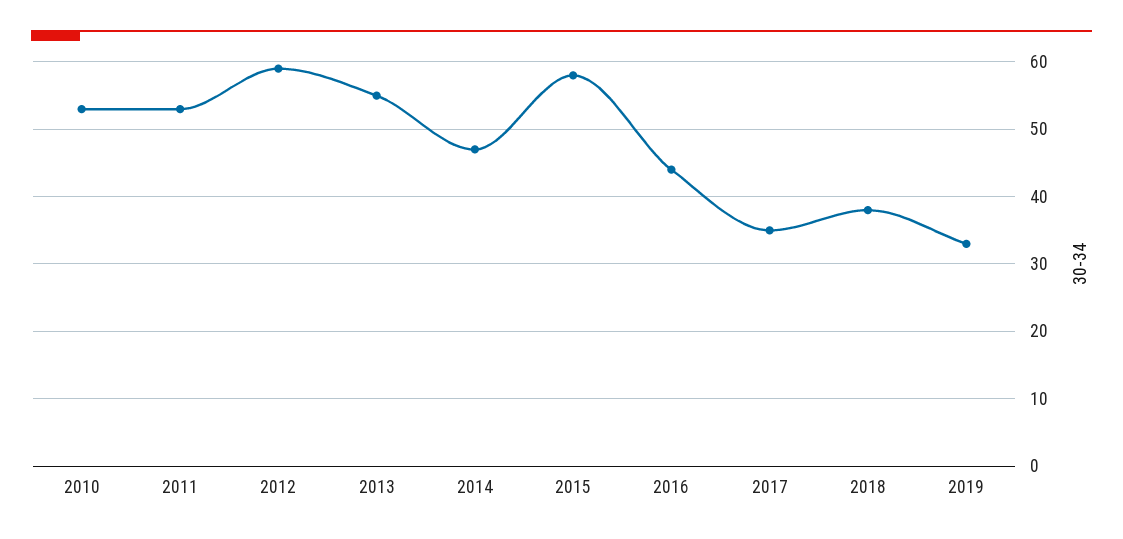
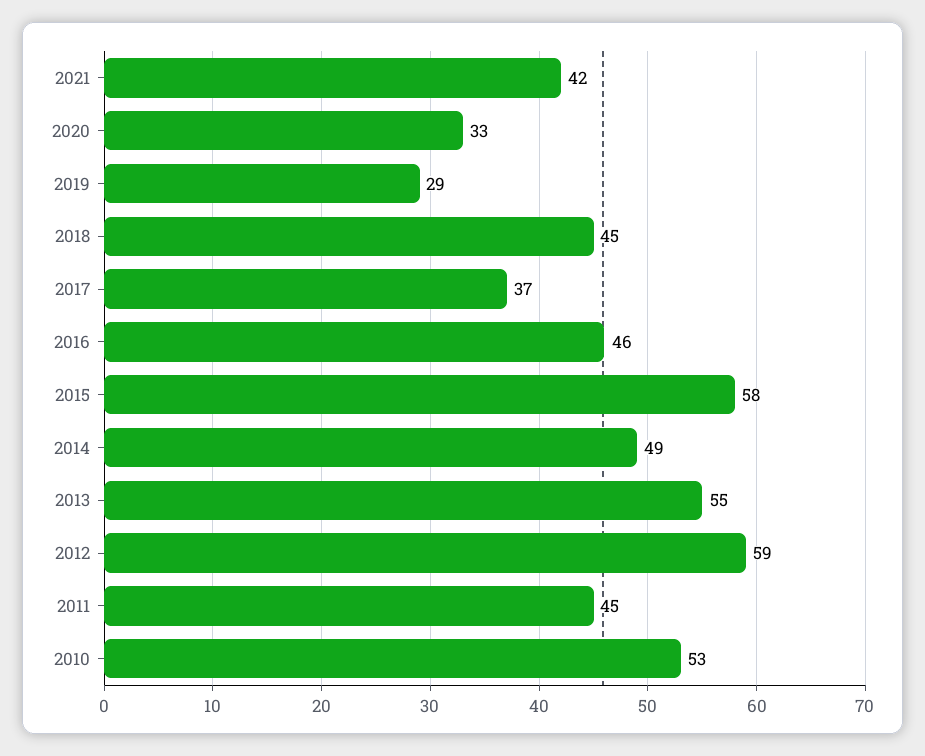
2011: 53 -> 45
2014: 47 -> 49
2016: 44 -> 46
2017: 35 -> 37
2018: 38 -> 45
2019: 33 -> 29
2021: none -> 42
2020: none -> 33

